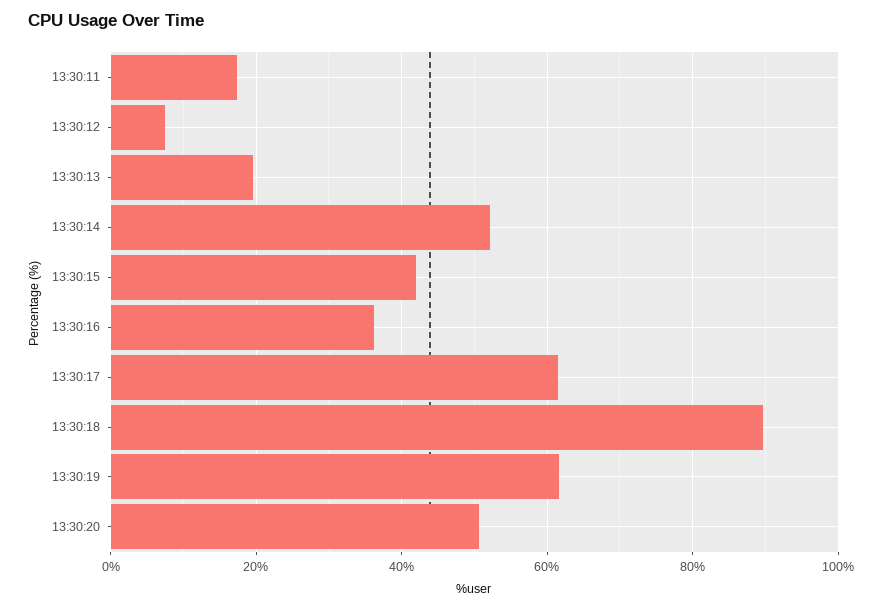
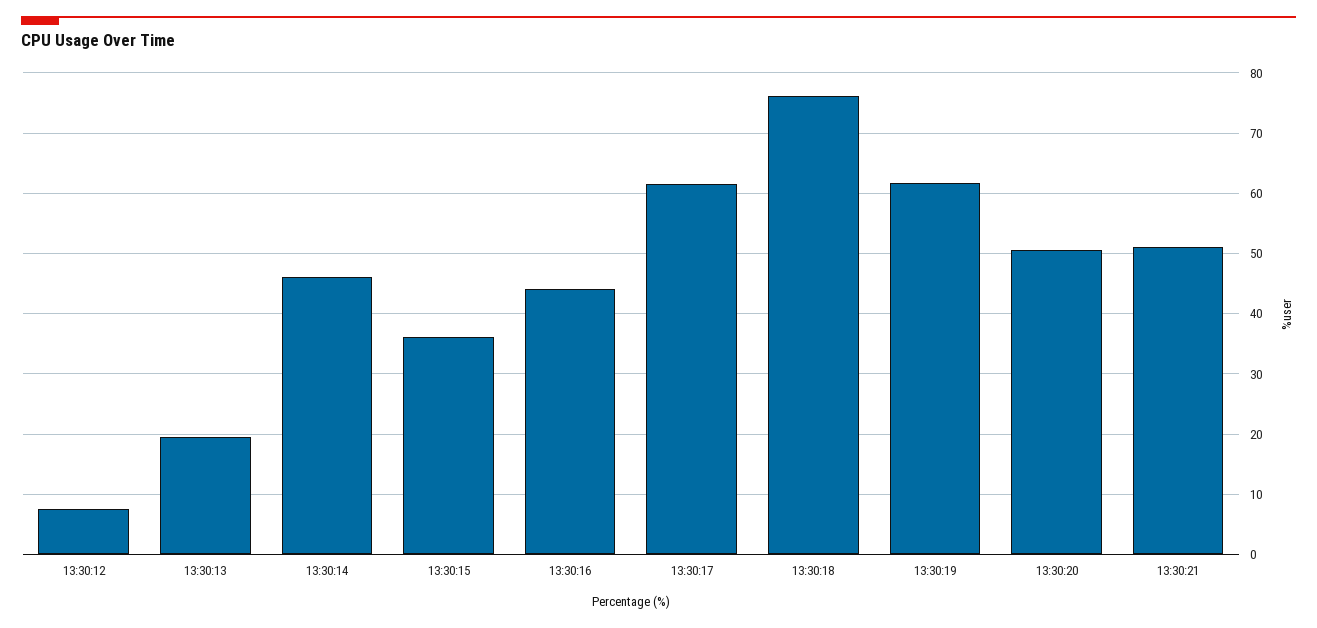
13:30:11: 18 -> none
13:30:14: 52 -> 46
13:30:15: 42 -> 36
13:30:16: 36 -> 44
13:30:18: 90 -> 76
13:30:21: none -> 51

